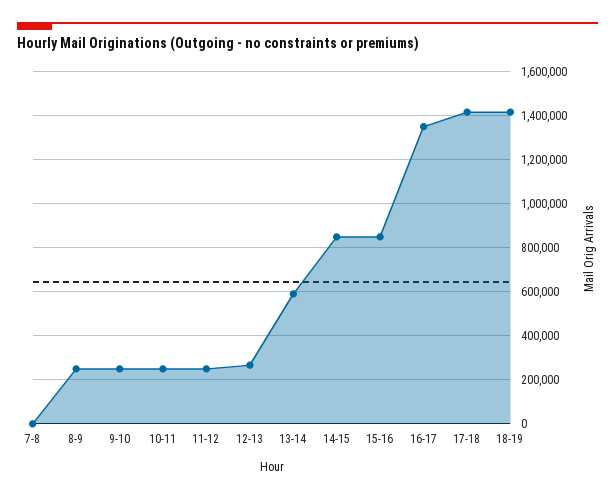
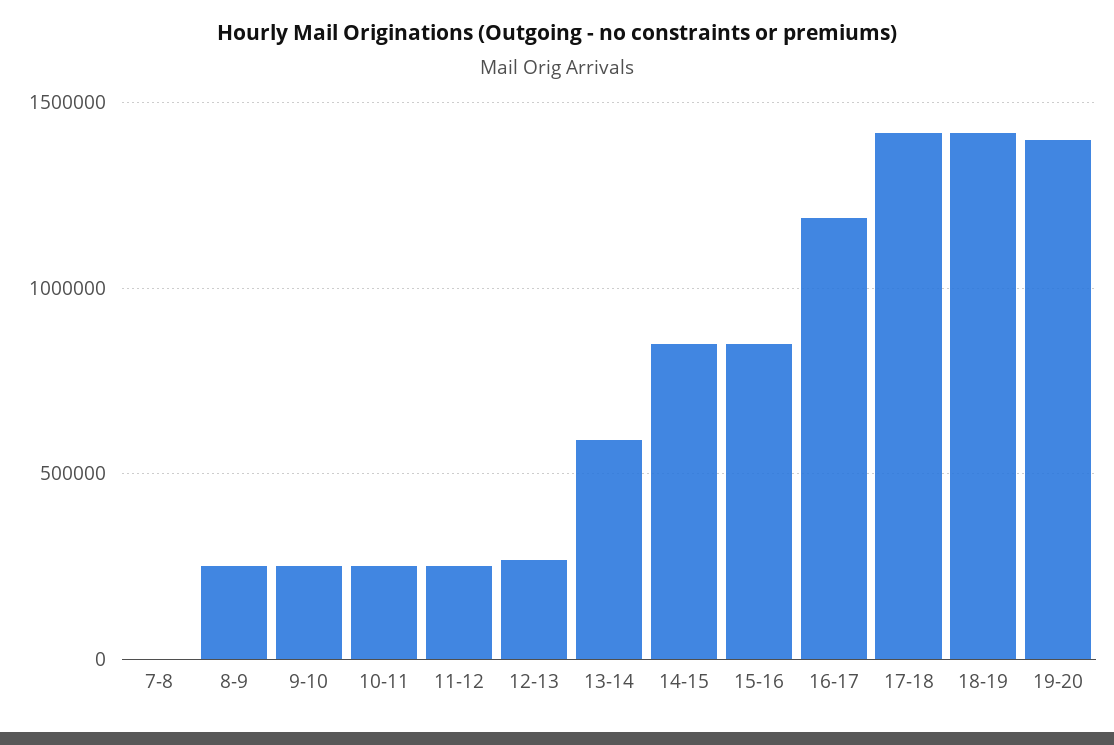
16-17: 1350000 -> 1200000
19-20: none -> 1400000

